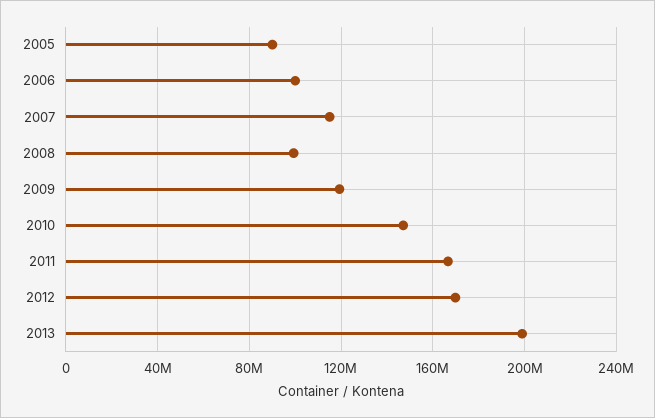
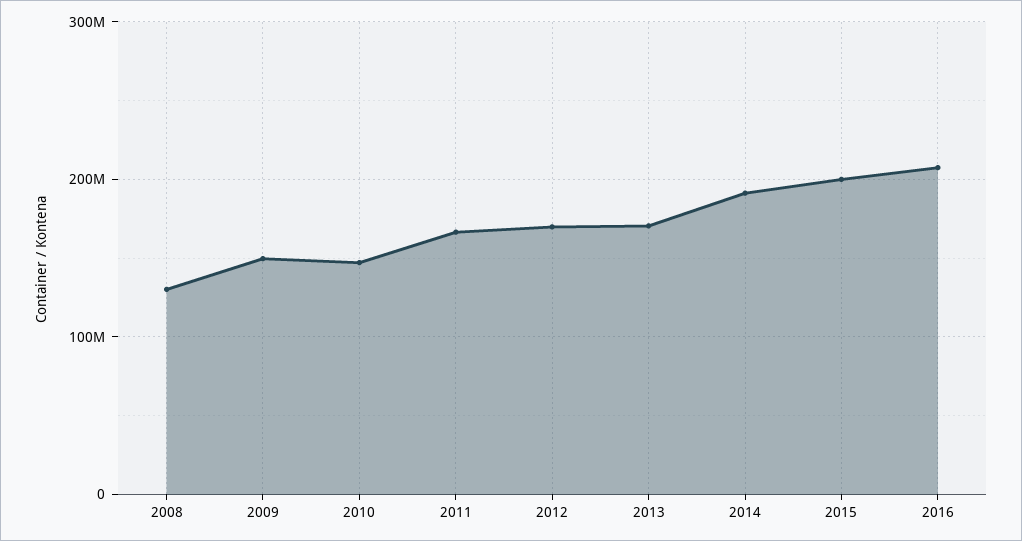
2005: 90000000 -> none
2006: 100000000 -> none
2007: 115000000 -> none
2008: 100000000 -> 130000000
2009: 120000000 -> 150000000
2013: 200000000 -> 170000000
2014: none -> 190000000
2015: none -> 200000000
2016: none -> 210000000

